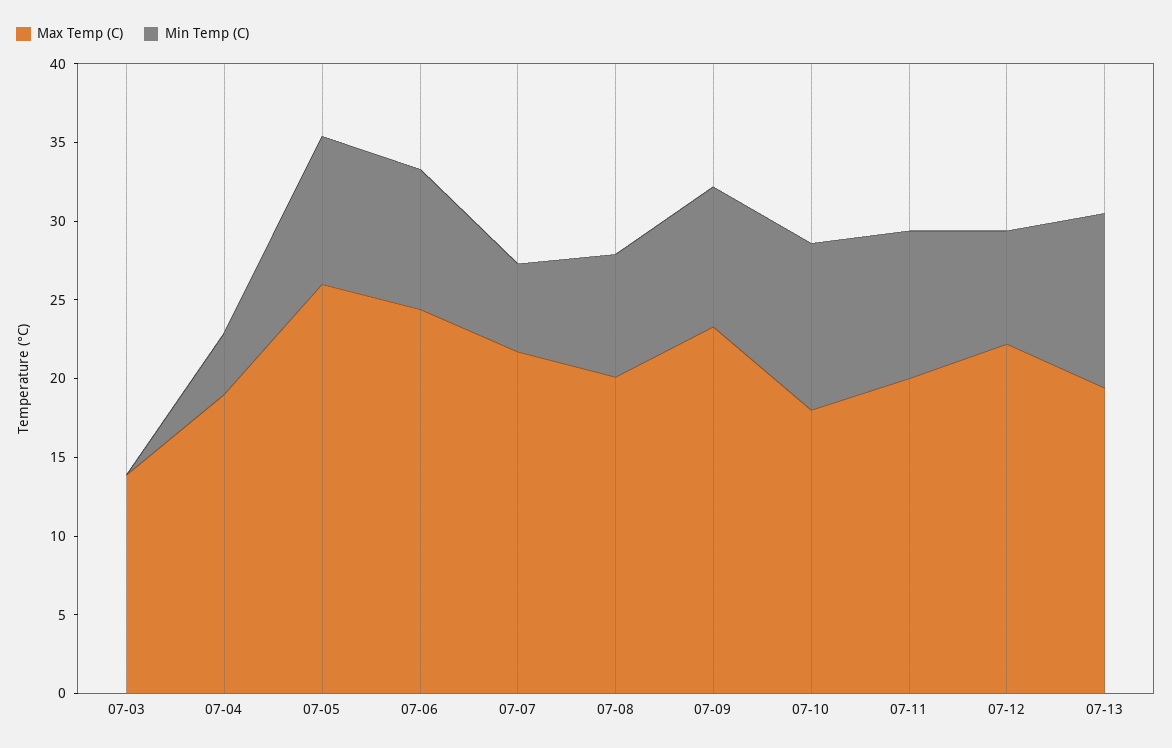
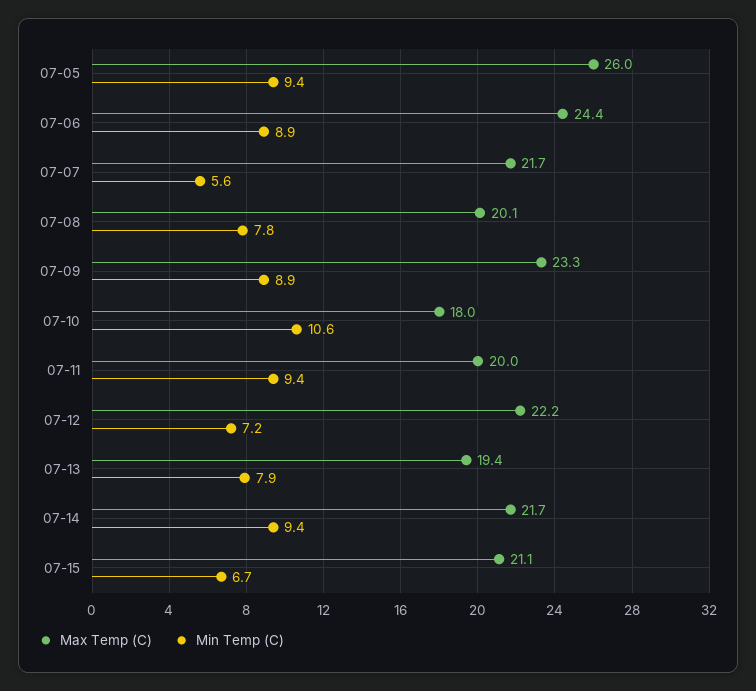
Max Temp (C), 07-03: 14 -> none
Min Temp (C), 07-03: 0 -> none
Max Temp (C), 07-04: 19 -> none
Min Temp (C), 07-04: 4 -> none
Min Temp (C), 07-13: 11 -> 7.9
Max Temp (C), 07-14: none -> 21.7
Min Temp (C), 07-14: none -> 9.4
Max Temp (C), 07-15: none -> 21.1
Min Temp (C), 07-15: none -> 6.7

